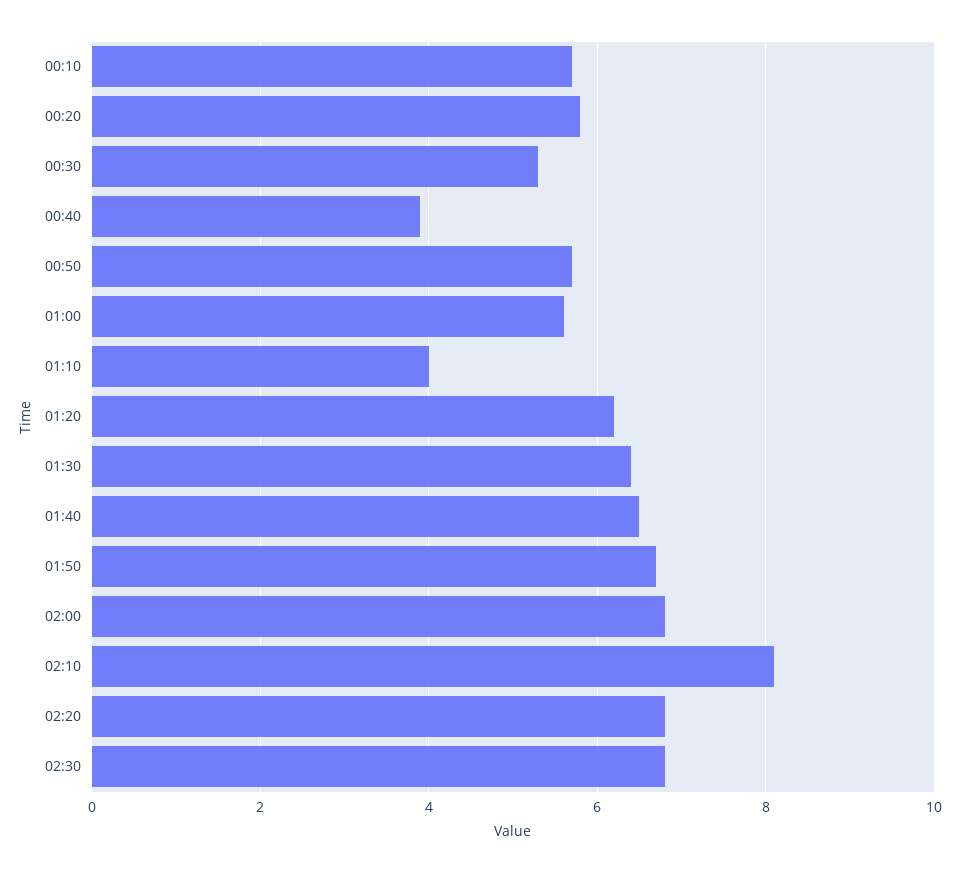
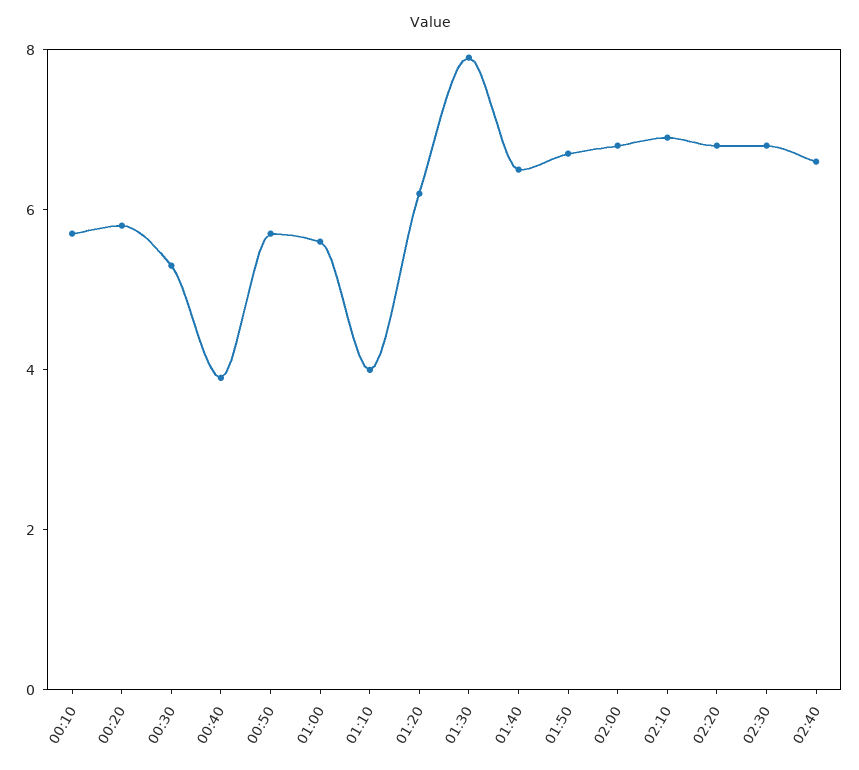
01:30: 6.5 -> 8
02:10: 8 -> 7
02:40: none -> 6.5

